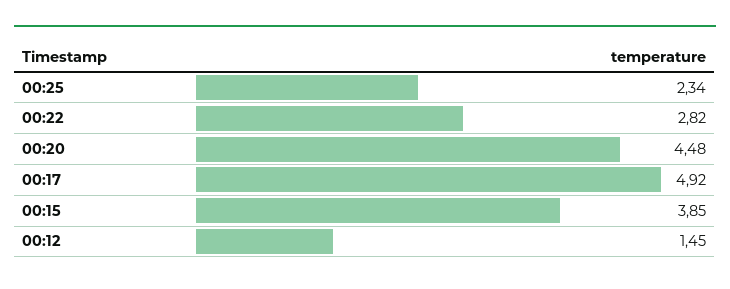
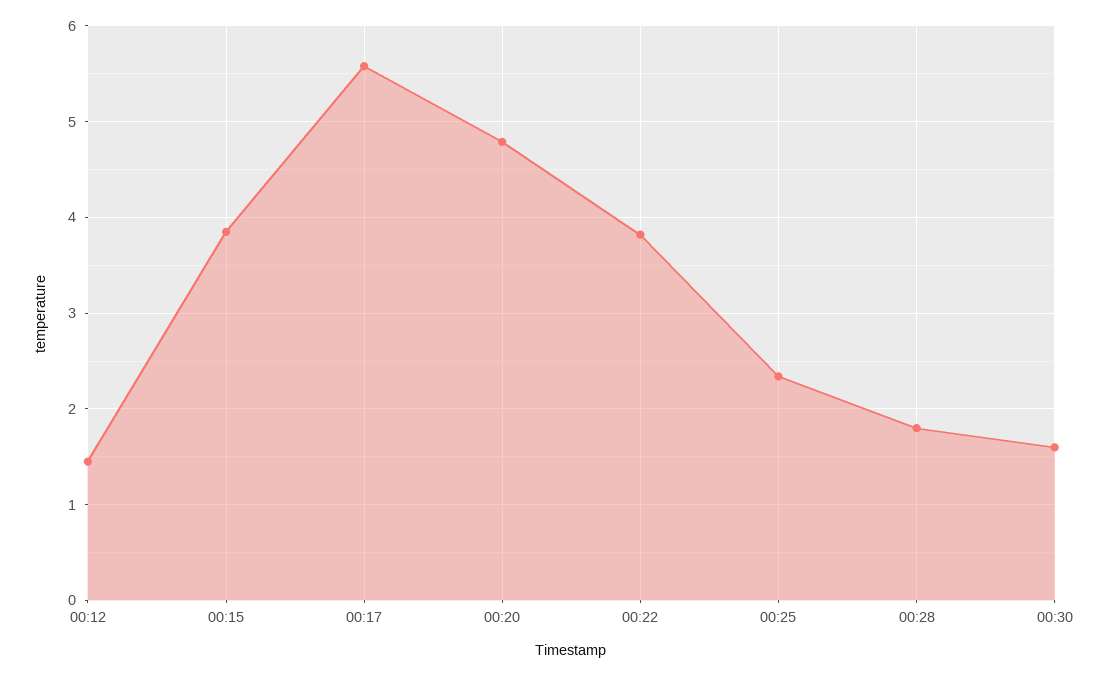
00:22: 2.82 -> 3.8
00:20: 4.48 -> 4.8
00:17: 4.92 -> 5.6
00:28: none -> 1.8
00:30: none -> 1.6

